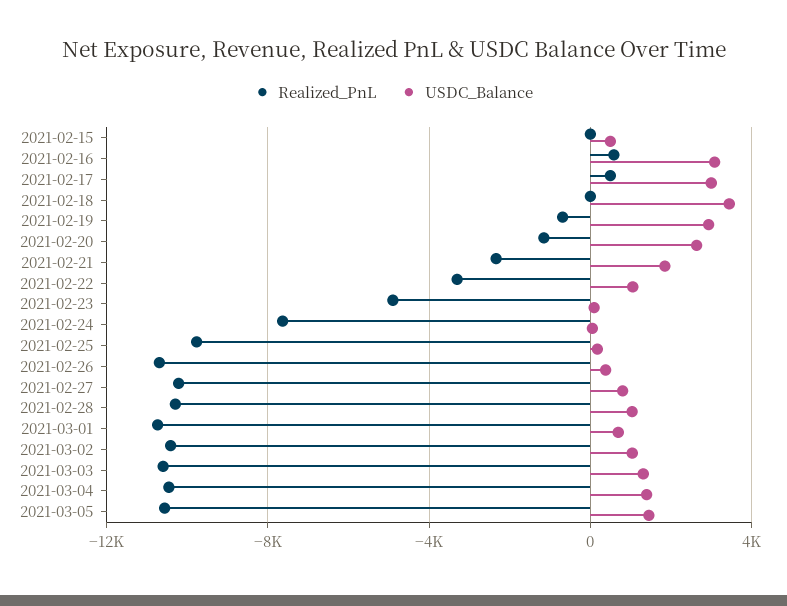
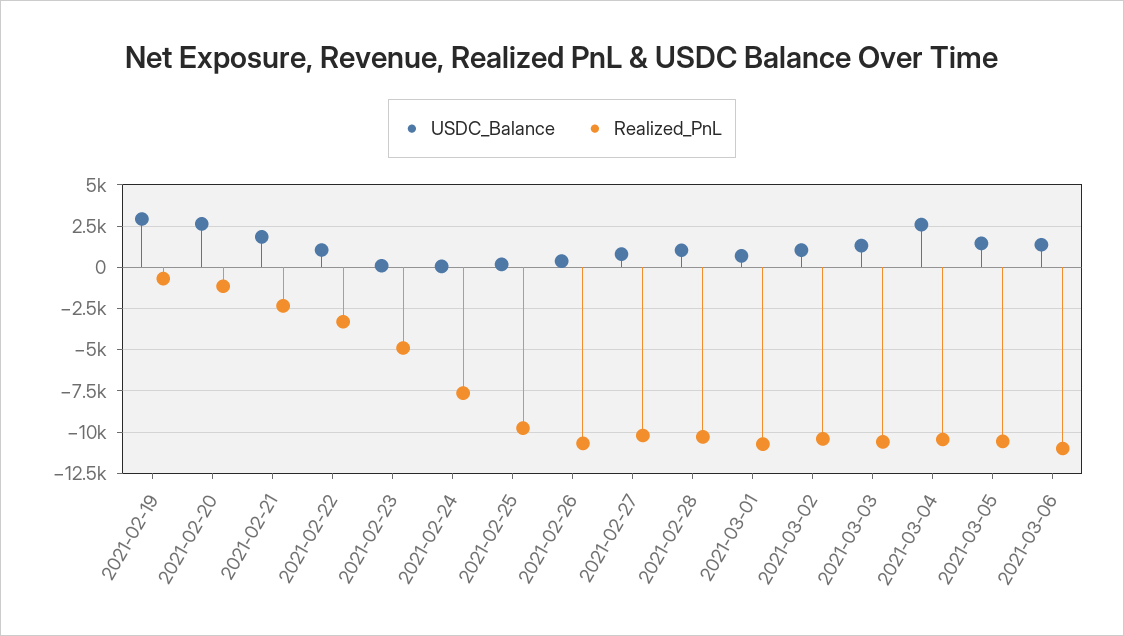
Realized_PnL, 2021-02-15: 0 -> none
USDC_Balance, 2021-02-15: 500 -> none
Realized_PnL, 2021-02-16: 500 -> none
USDC_Balance, 2021-02-16: 3000 -> none
Realized_PnL, 2021-02-17: 500 -> none
USDC_Balance, 2021-02-17: 3000 -> none
Realized_PnL, 2021-02-18: 0 -> none
USDC_Balance, 2021-02-18: 3500 -> none
USDC_Balance, 2021-03-04: 1500 -> 2500
USDC_Balance, 2021-03-06: none -> 1500
Realized_PnL, 2021-03-06: none -> -11000

